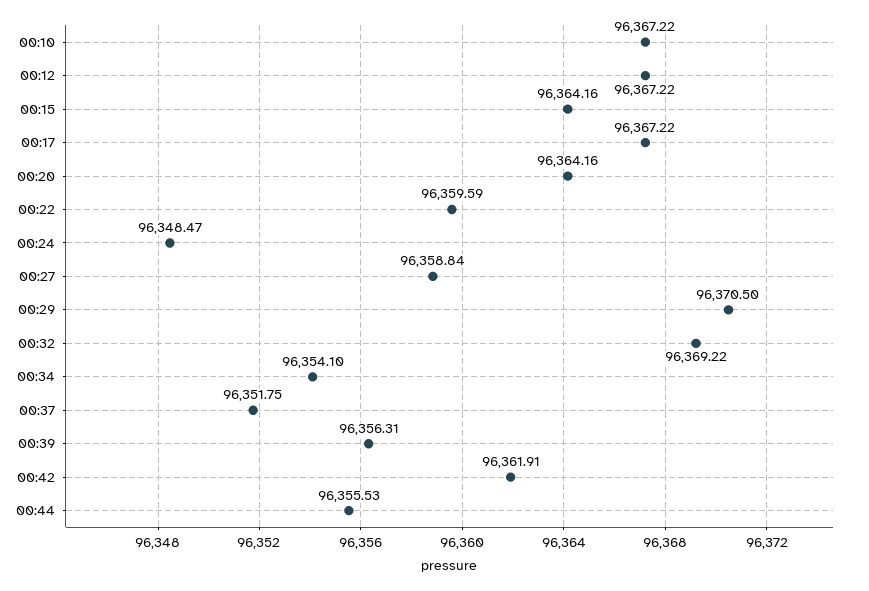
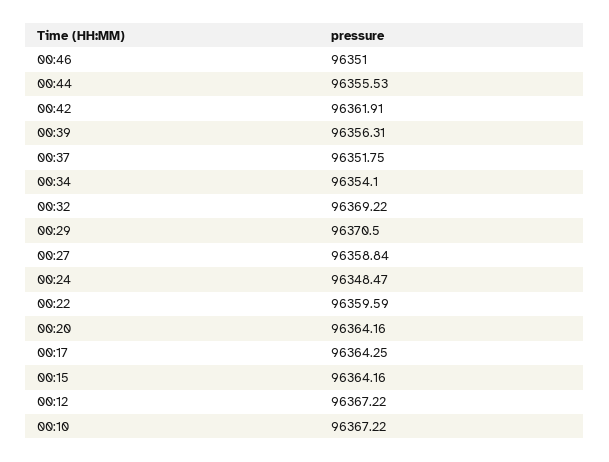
00:17: 96367.22 -> 96364.25
00:46: none -> 96351

